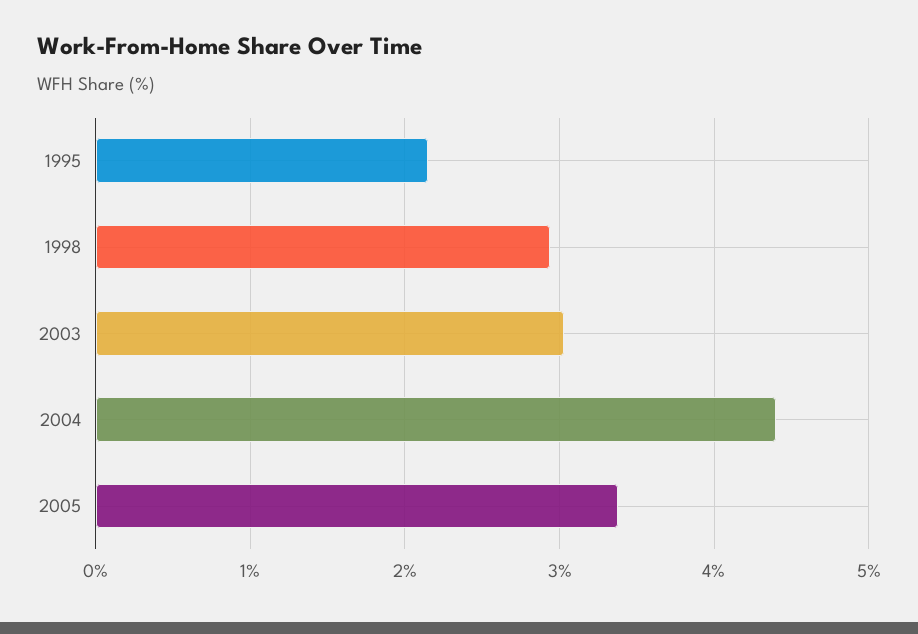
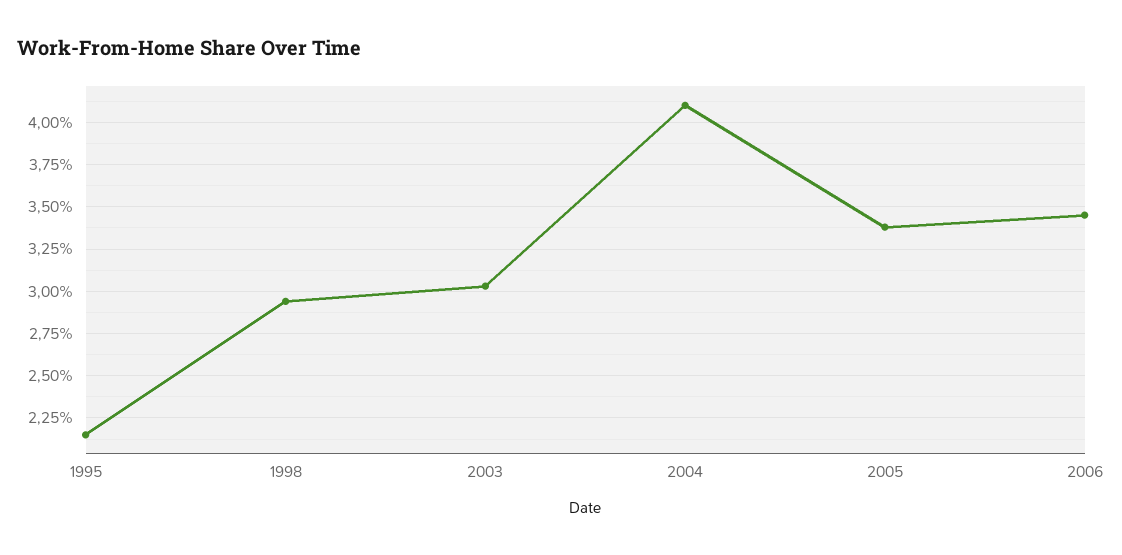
2004: 4.4 -> 4.1
2006: none -> 3.45

